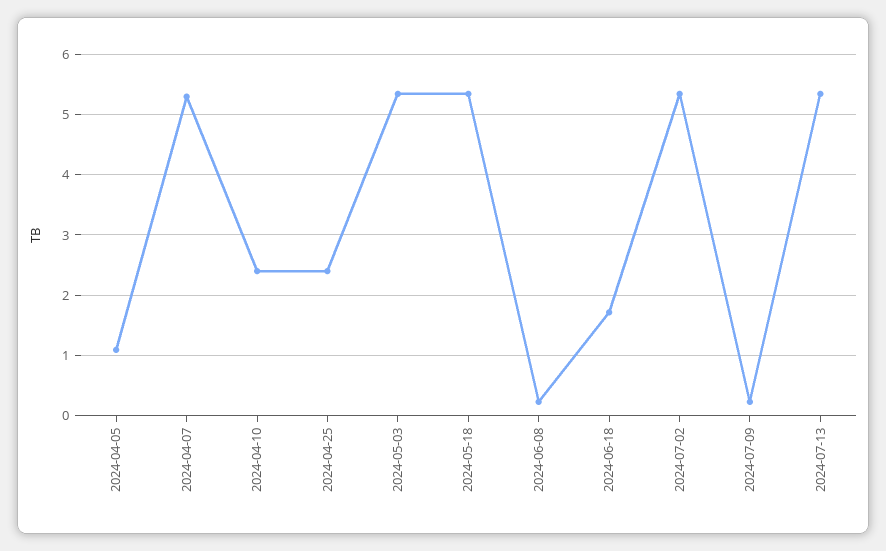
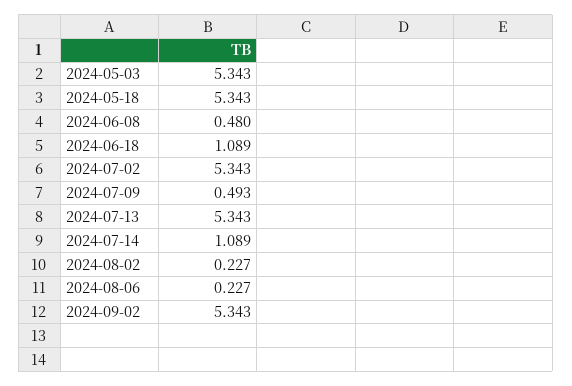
2024-04-05: 1.1 -> none
2024-04-07: 5.3 -> none
2024-04-10: 2.4 -> none
2024-04-25: 2.4 -> none
2024-06-08: 0.2 -> 0.48
2024-06-18: 1.7 -> 1.089
2024-07-09: 0.2 -> 0.493
2024-07-14: none -> 1.089
2024-08-02: none -> 0.227
2024-08-06: none -> 0.227
2024-09-02: none -> 5.343

